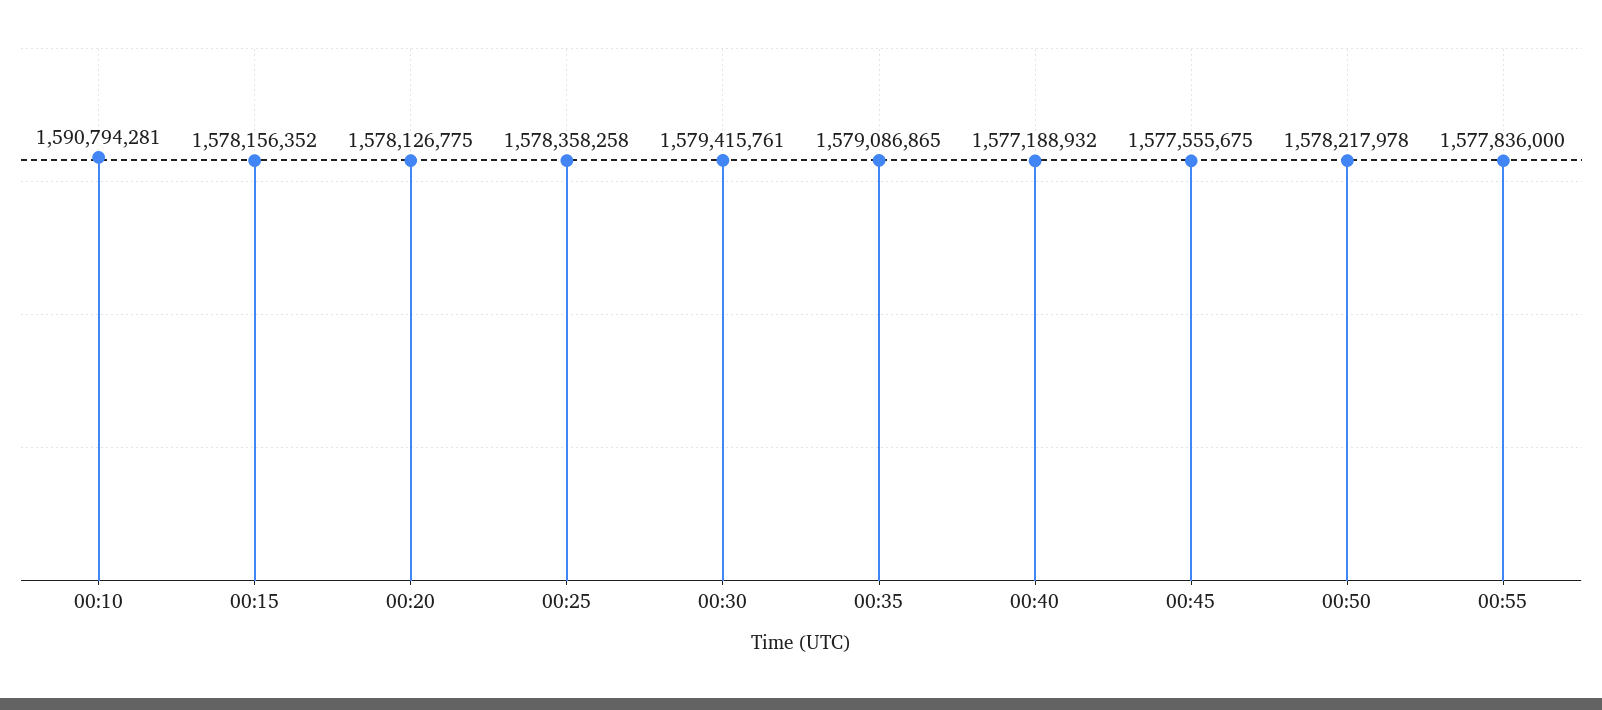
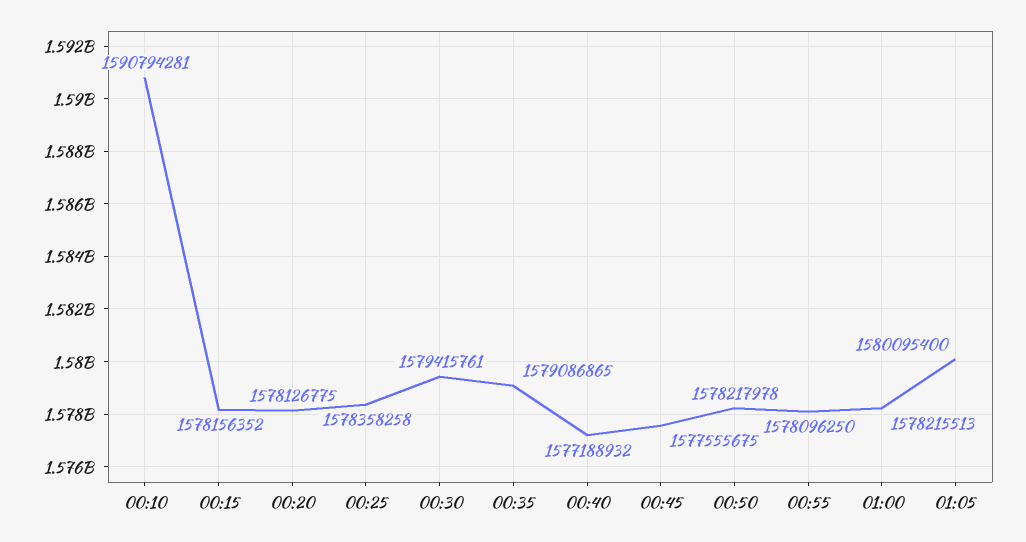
00:55: 1577836000 -> 1578096250
01:00: none -> 1578215513
01:05: none -> 1580095400

